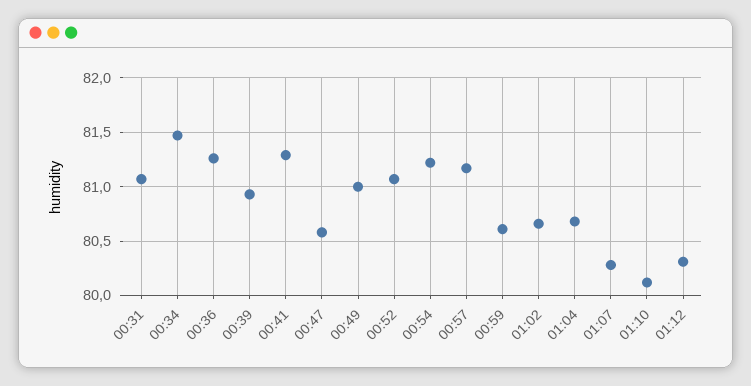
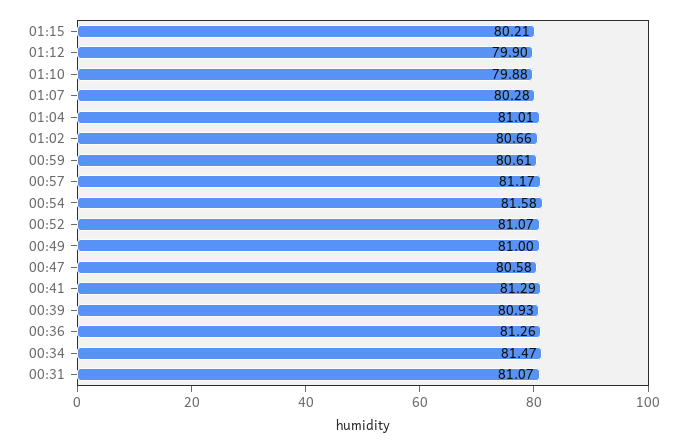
00:54: 81.2 -> 81.58
01:04: 80.7 -> 81.01
01:10: 80.1 -> 79.88
01:12: 80.3 -> 79.9
01:15: none -> 80.21

